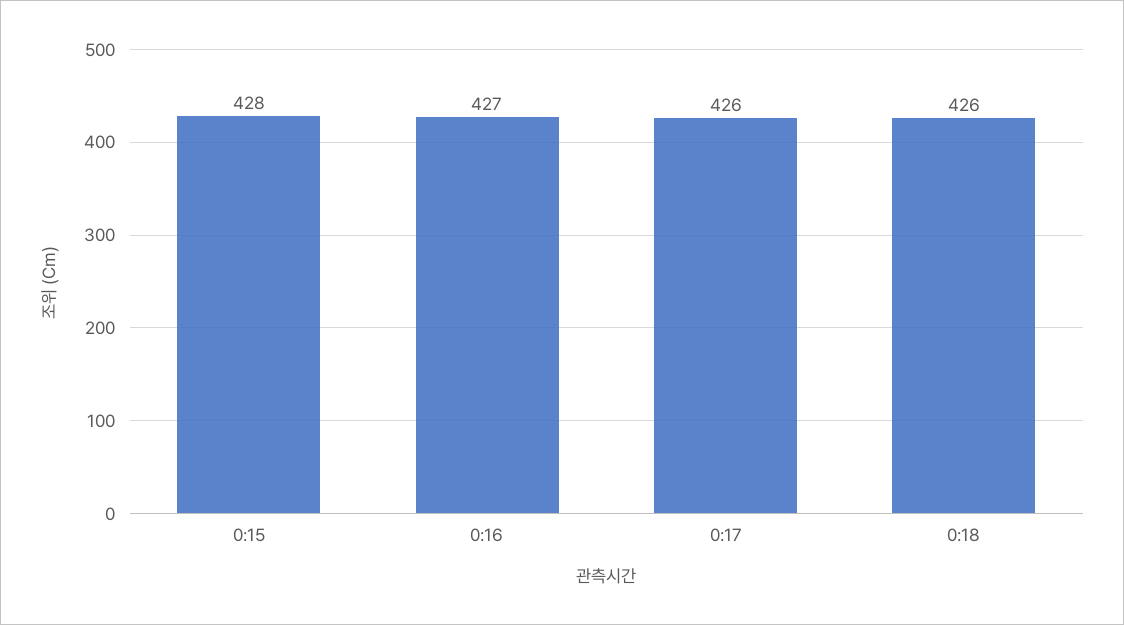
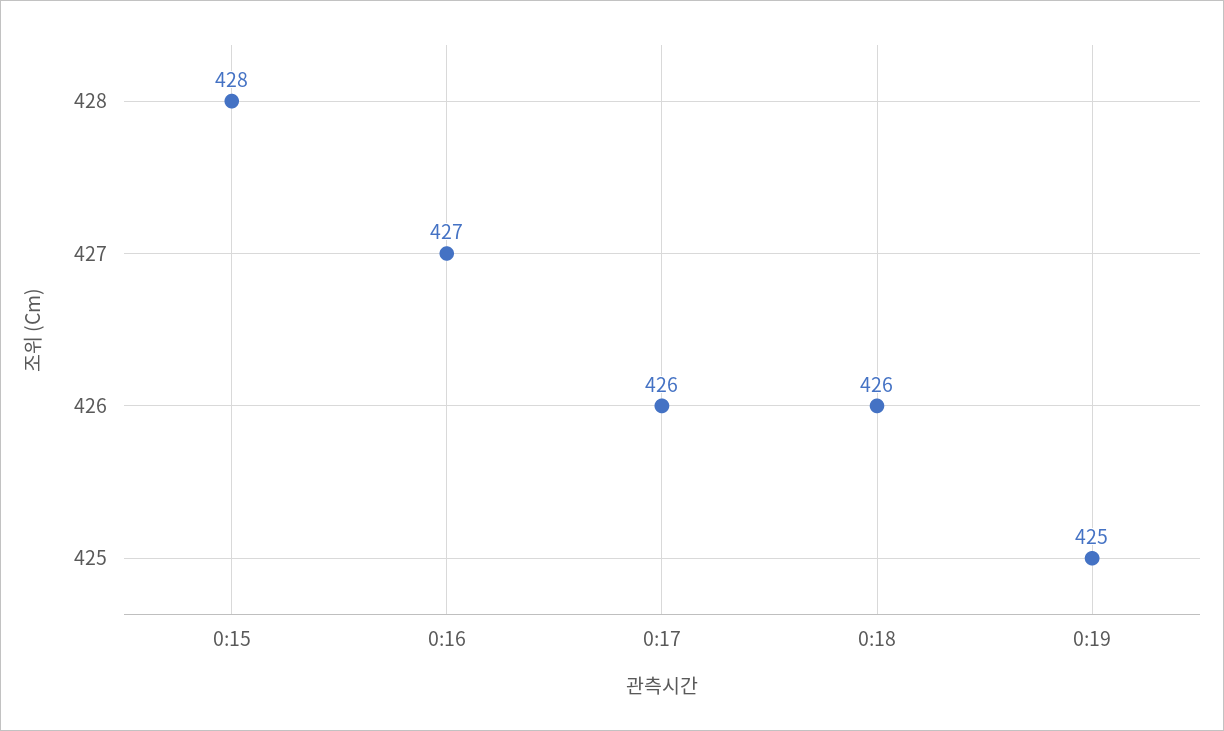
0:19: none -> 425

